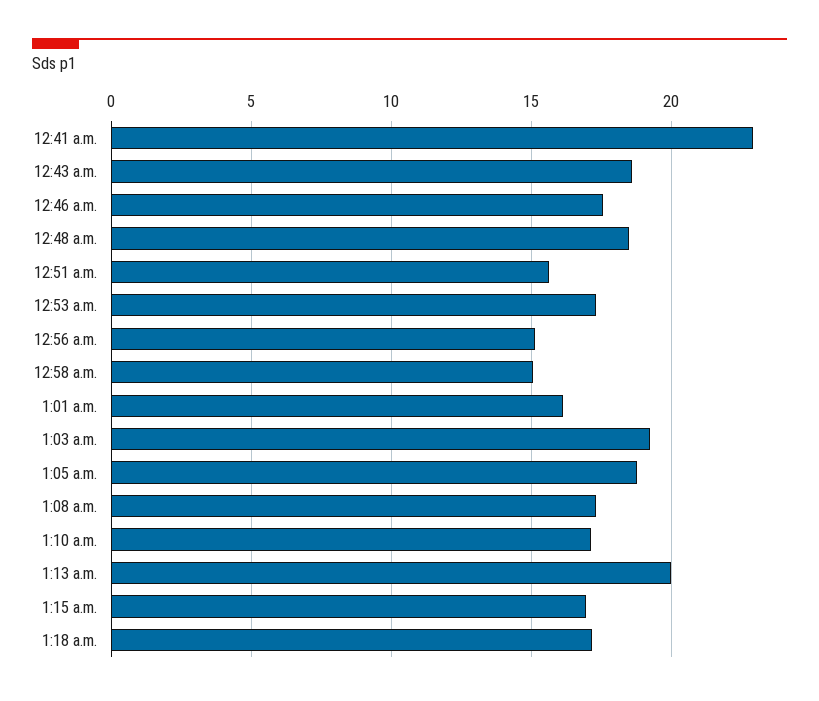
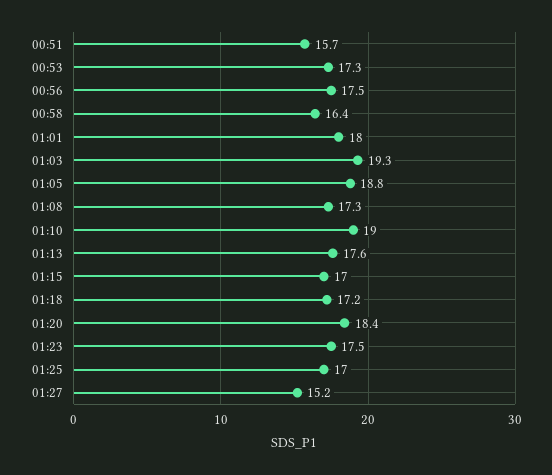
12:41 a.m.: 23 -> none
12:43 a.m.: 18.5 -> none
12:46 a.m.: 17.5 -> none
12:48 a.m.: 18.5 -> none
12:56 a.m.: 15 -> 17.5
12:58 a.m.: 15 -> 16.4
1:01 a.m.: 16 -> 18
1:10 a.m.: 17 -> 19
1:13 a.m.: 20 -> 17.6
01:20: none -> 18.4
01:23: none -> 17.5
01:25: none -> 17
01:27: none -> 15.2

